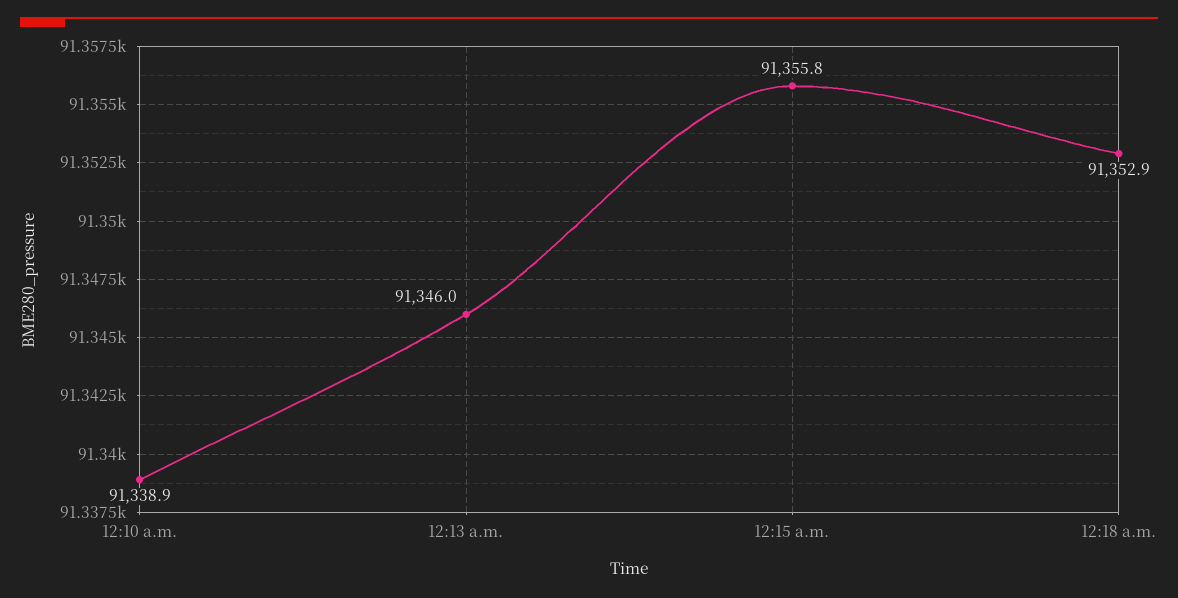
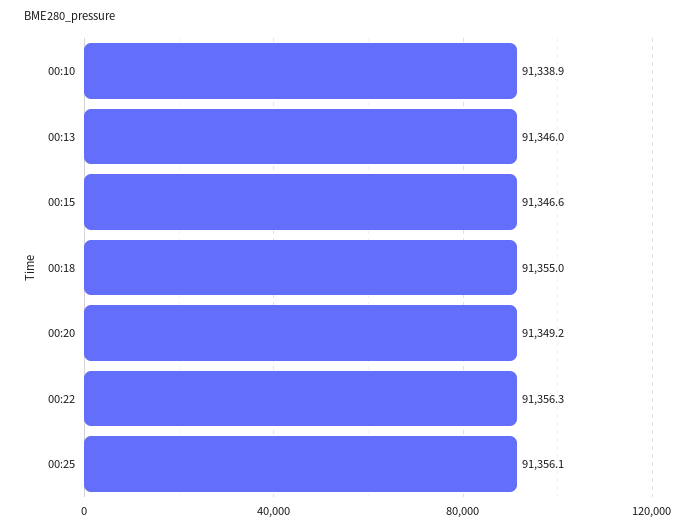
12:15 a.m.: 91355.8 -> 91346.6
12:18 a.m.: 91352.9 -> 91355
00:20: none -> 91349.2
00:22: none -> 91356.3
00:25: none -> 91356.1

